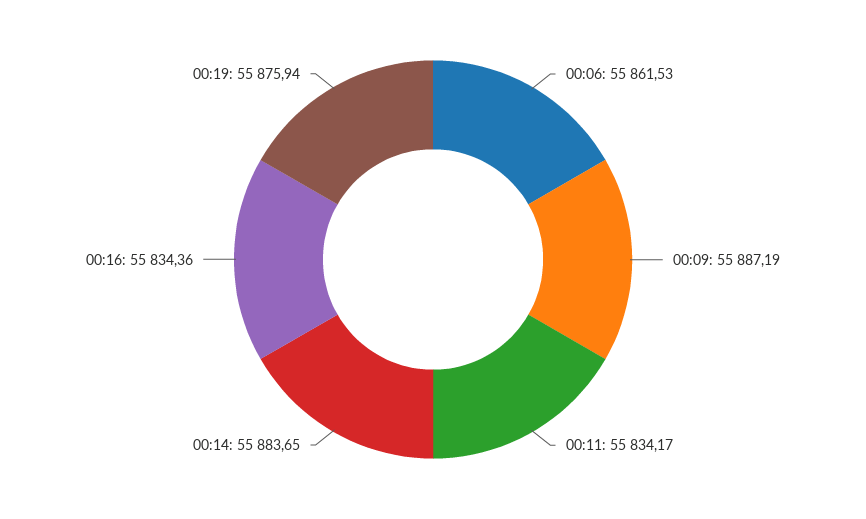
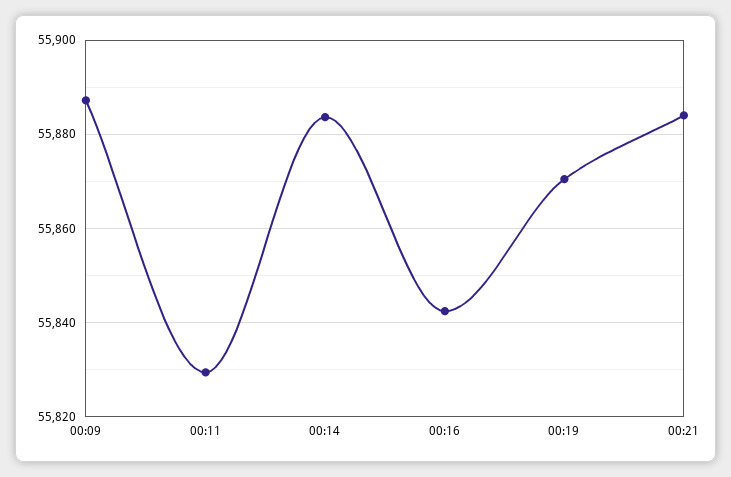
00:06: 55861.53 -> none
00:11: 55834.17 -> 55830
00:16: 55834.36 -> 55842
00:19: 55875.94 -> 55870
00:21: none -> 55884

